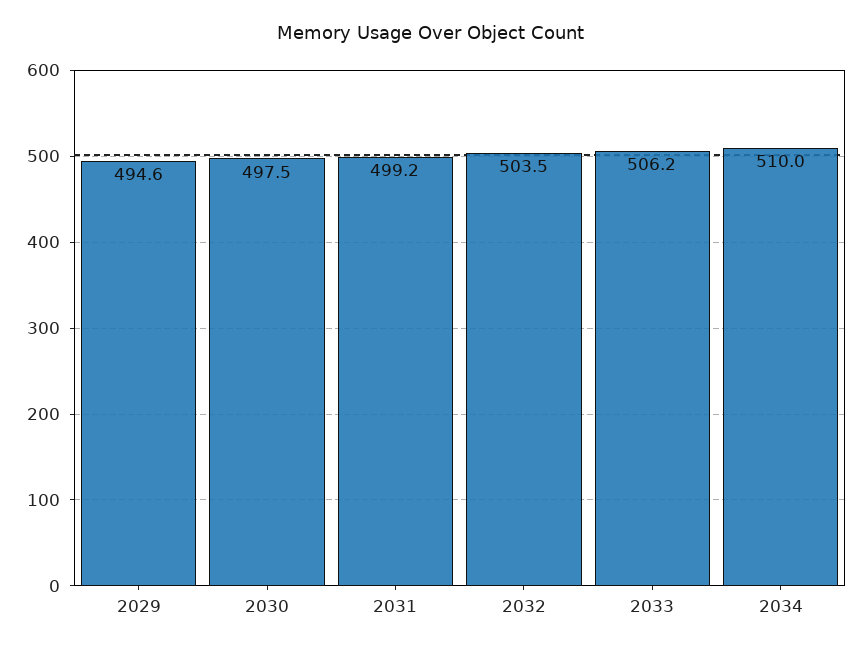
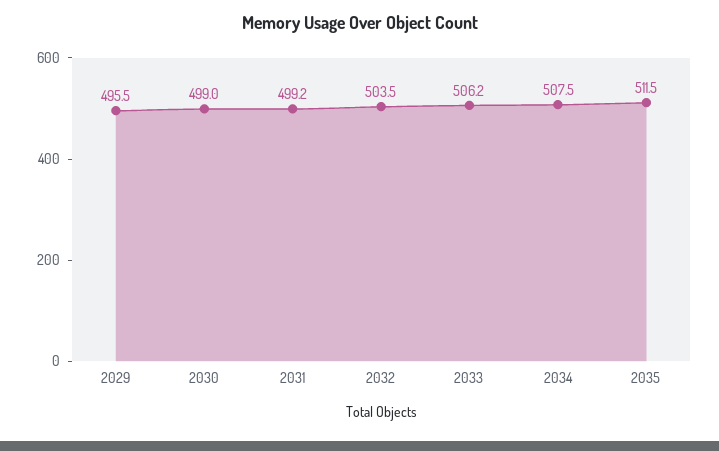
2029: 494.6 -> 495.5
2030: 497.5 -> 499
2034: 510 -> 507.5
2035: none -> 511.5

